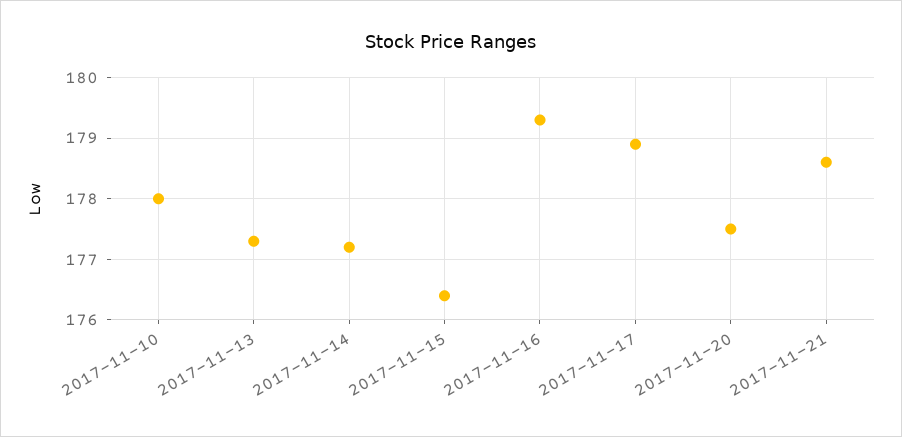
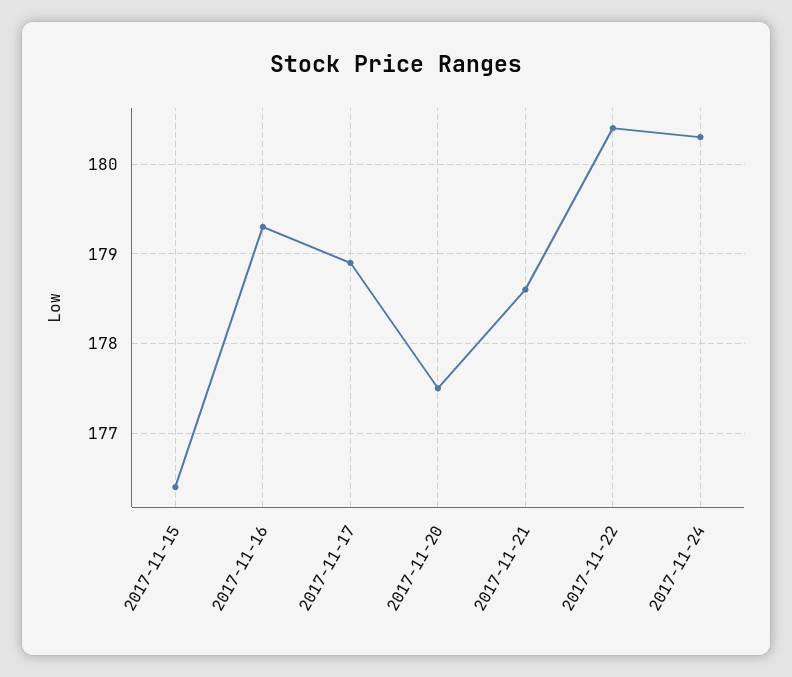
2017-11-10: 178 -> none
2017-11-13: 177.3 -> none
2017-11-14: 177.2 -> none
2017-11-22: none -> 180.4
2017-11-24: none -> 180.3

